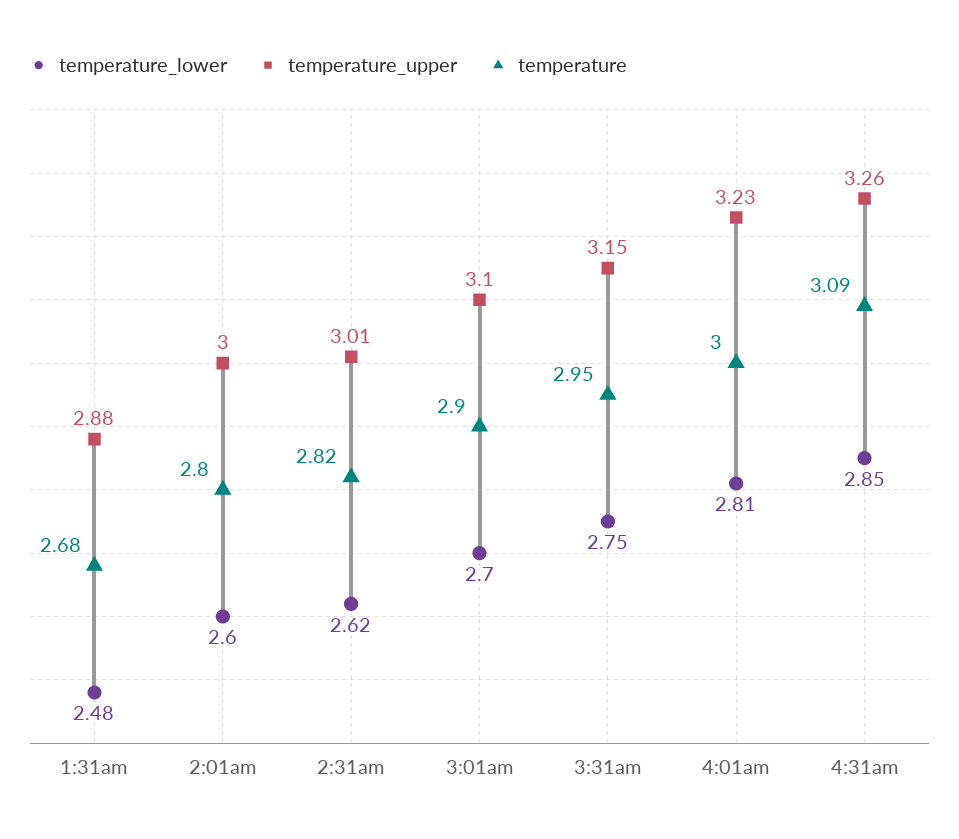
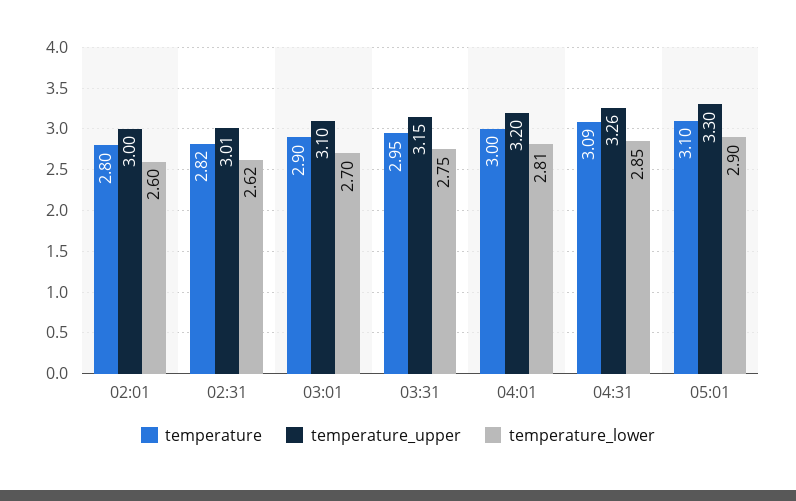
temperature_lower, 1:31am: 2.48 -> none
temperature_upper, 1:31am: 2.88 -> none
temperature, 1:31am: 2.68 -> none
temperature_upper, 4:01am: 3.23 -> 3.2
temperature, 05:01: none -> 3.1
temperature_upper, 05:01: none -> 3.3
temperature_lower, 05:01: none -> 2.9

